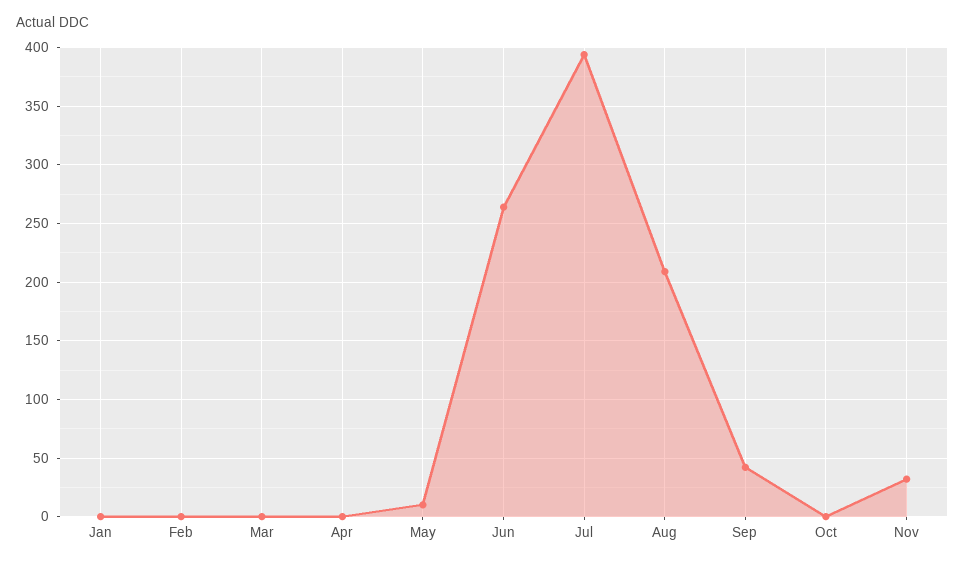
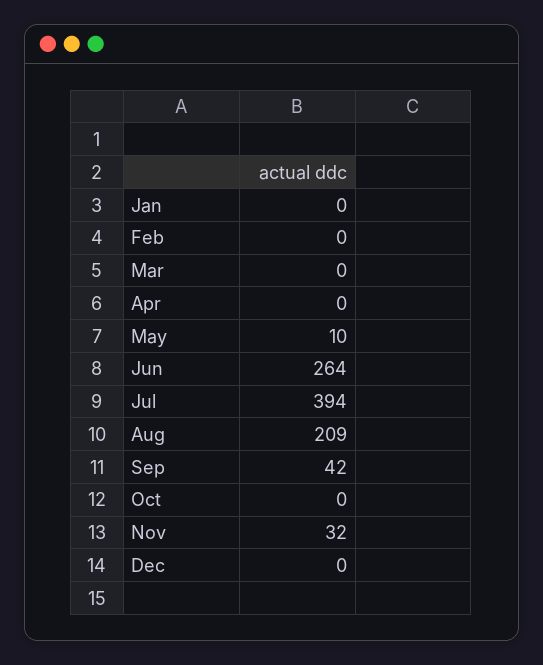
Dec: none -> 0

